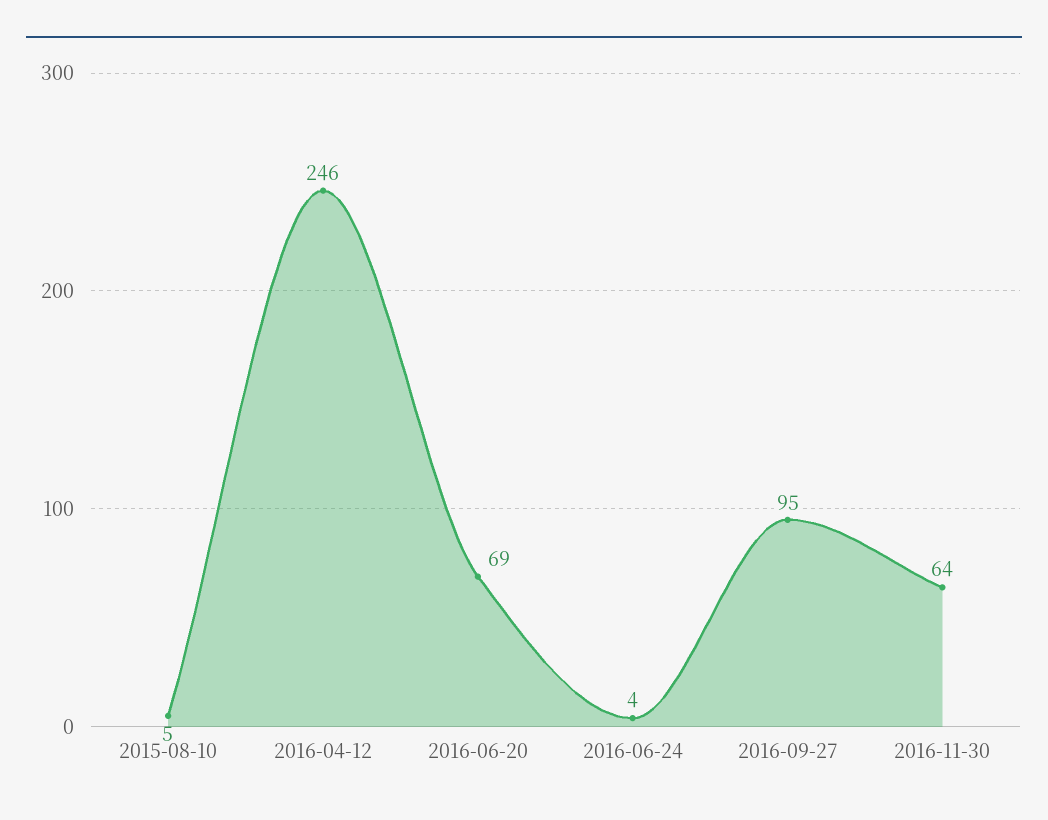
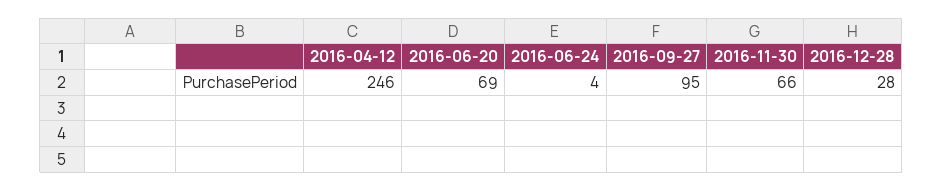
2015-08-10: 5 -> none
2016-11-30: 64 -> 66
2016-12-28: none -> 28

